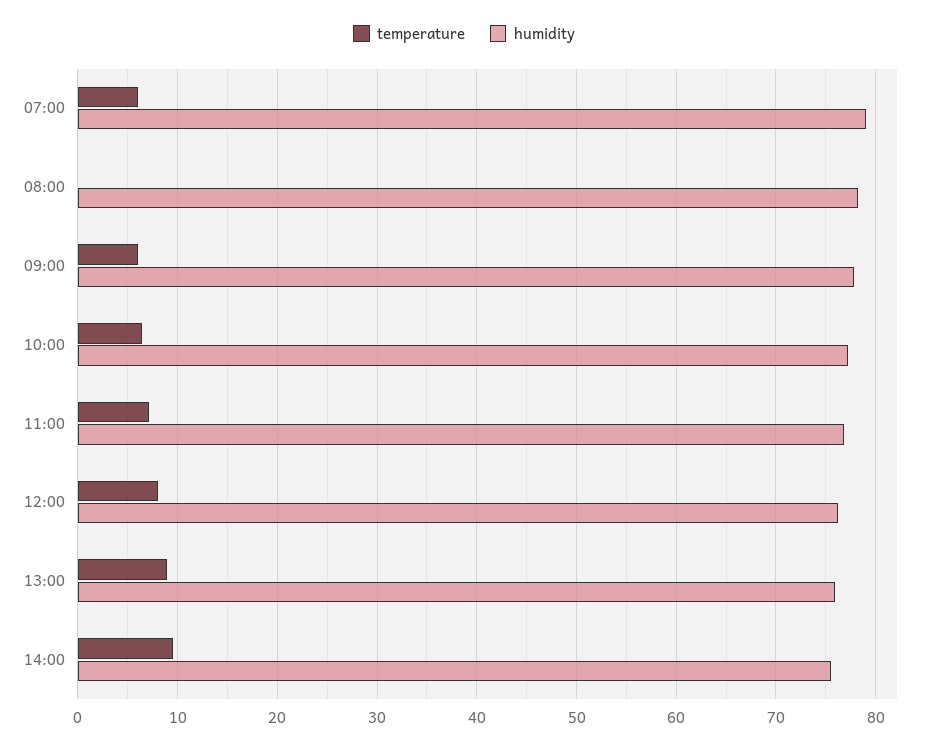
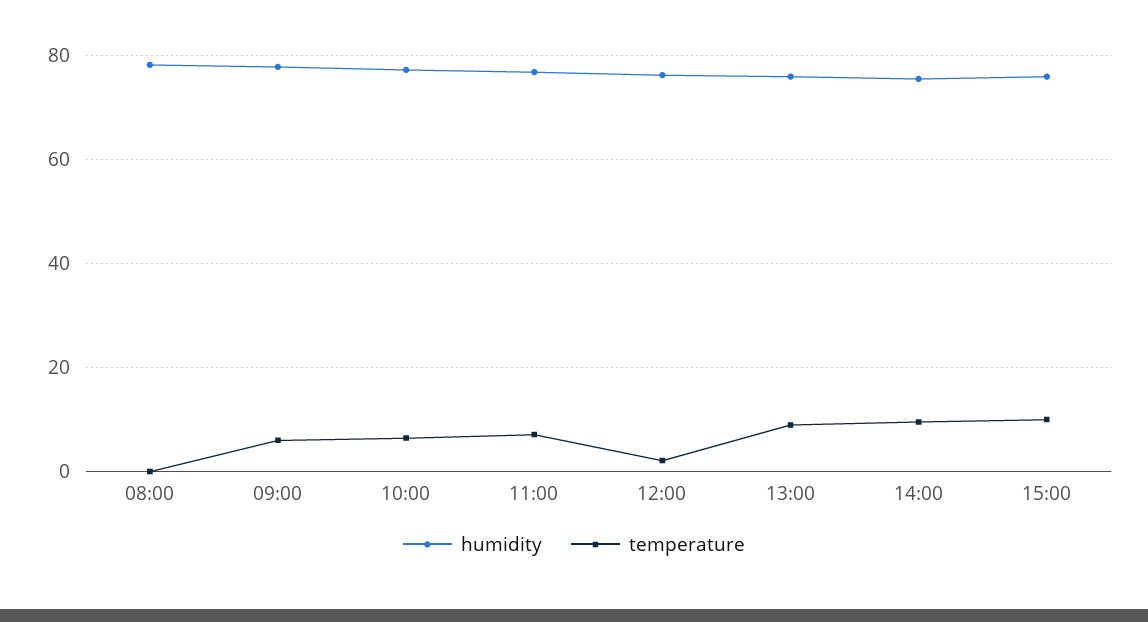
temperature, 07:00: 6 -> none
humidity, 07:00: 79 -> none
temperature, 12:00: 8 -> 2
humidity, 15:00: none -> 76
temperature, 15:00: none -> 10

